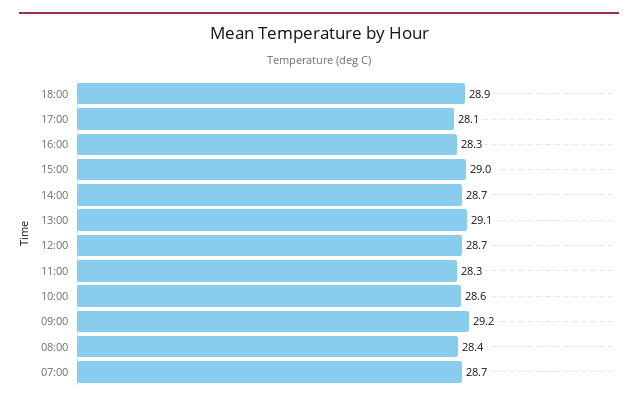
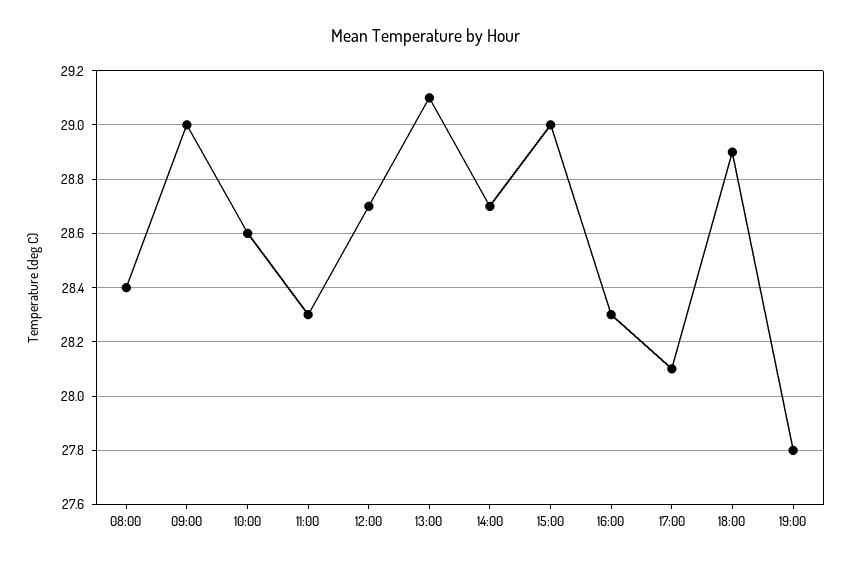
09:00: 29.2 -> 29
07:00: 28.7 -> none
19:00: none -> 27.8

